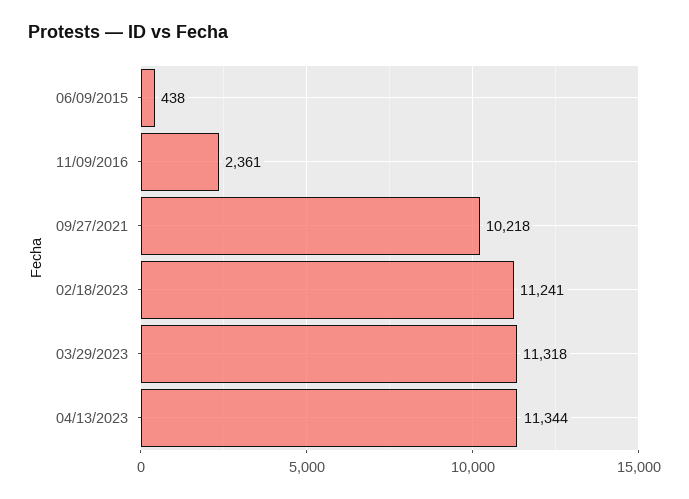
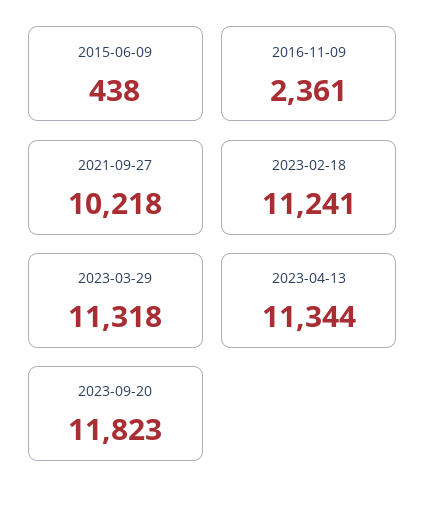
2023-09-20: none -> 11823

